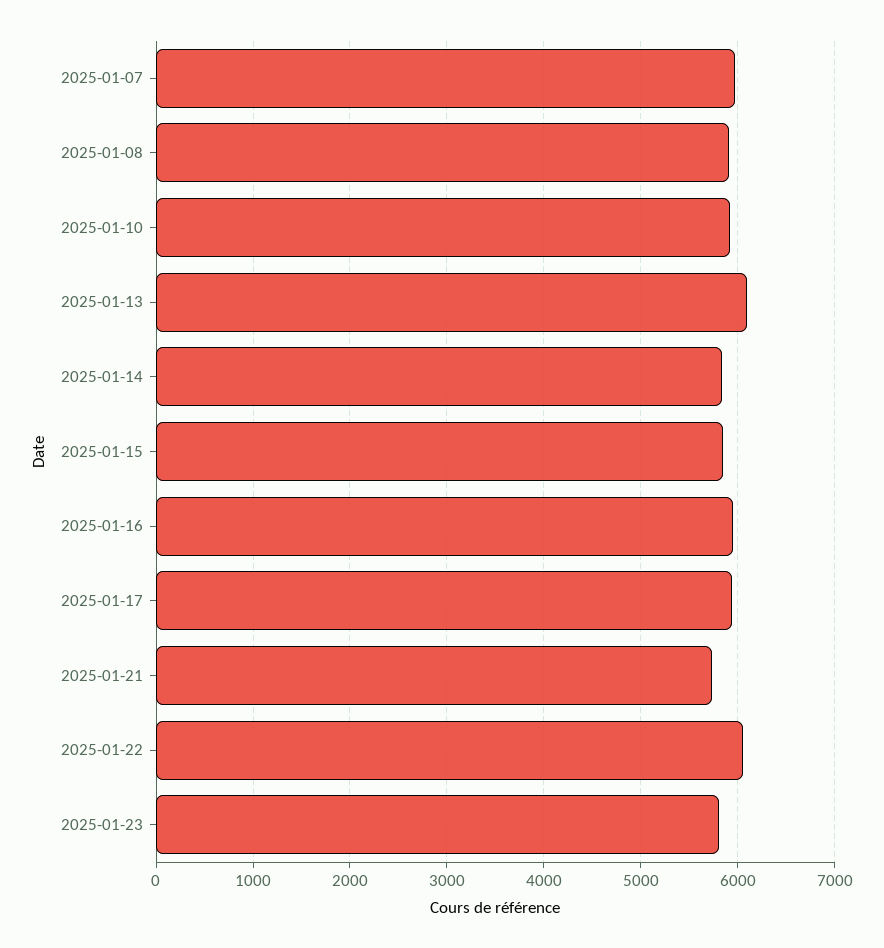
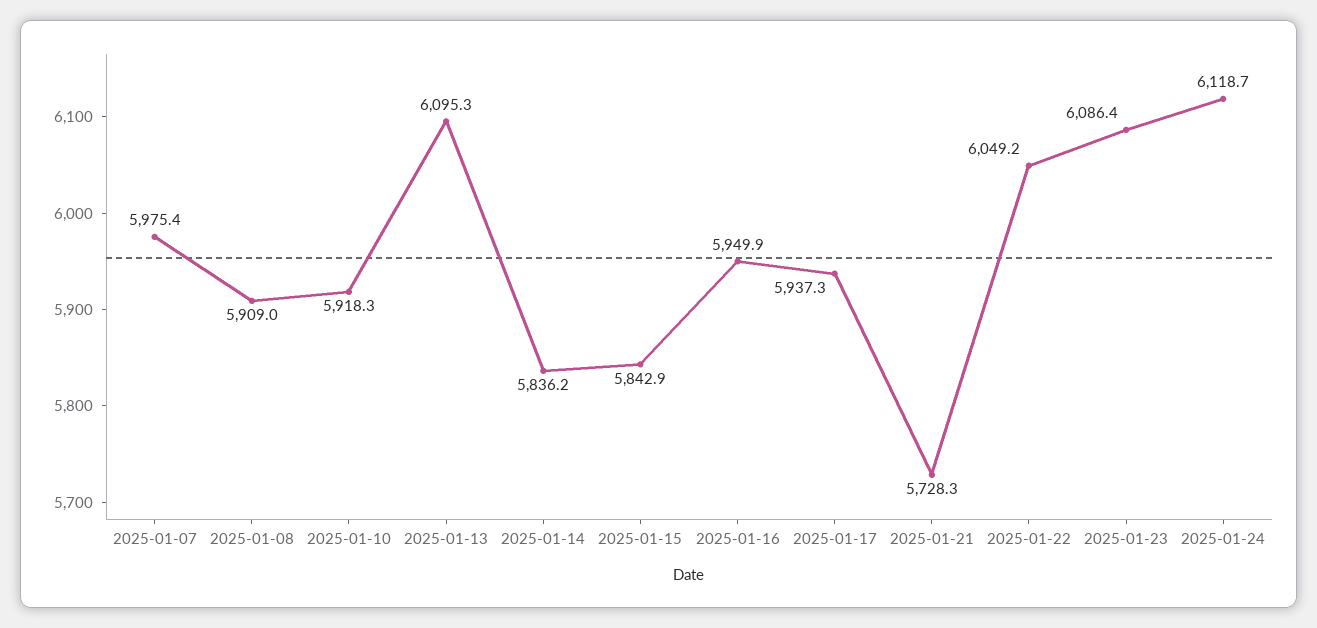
2025-01-23: 5800 -> 6086.4
2025-01-24: none -> 6118.7

